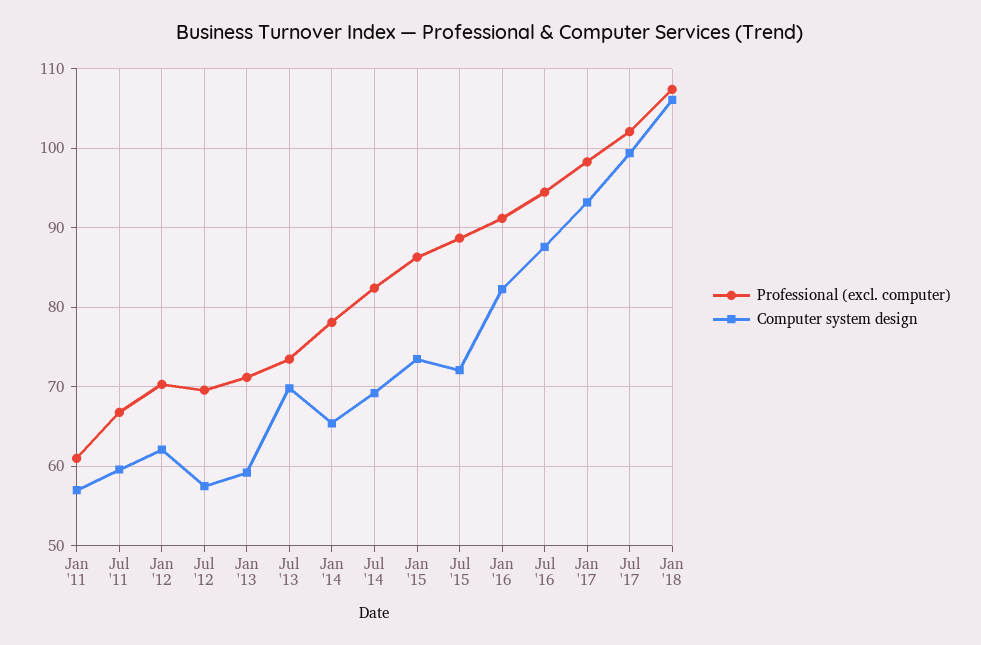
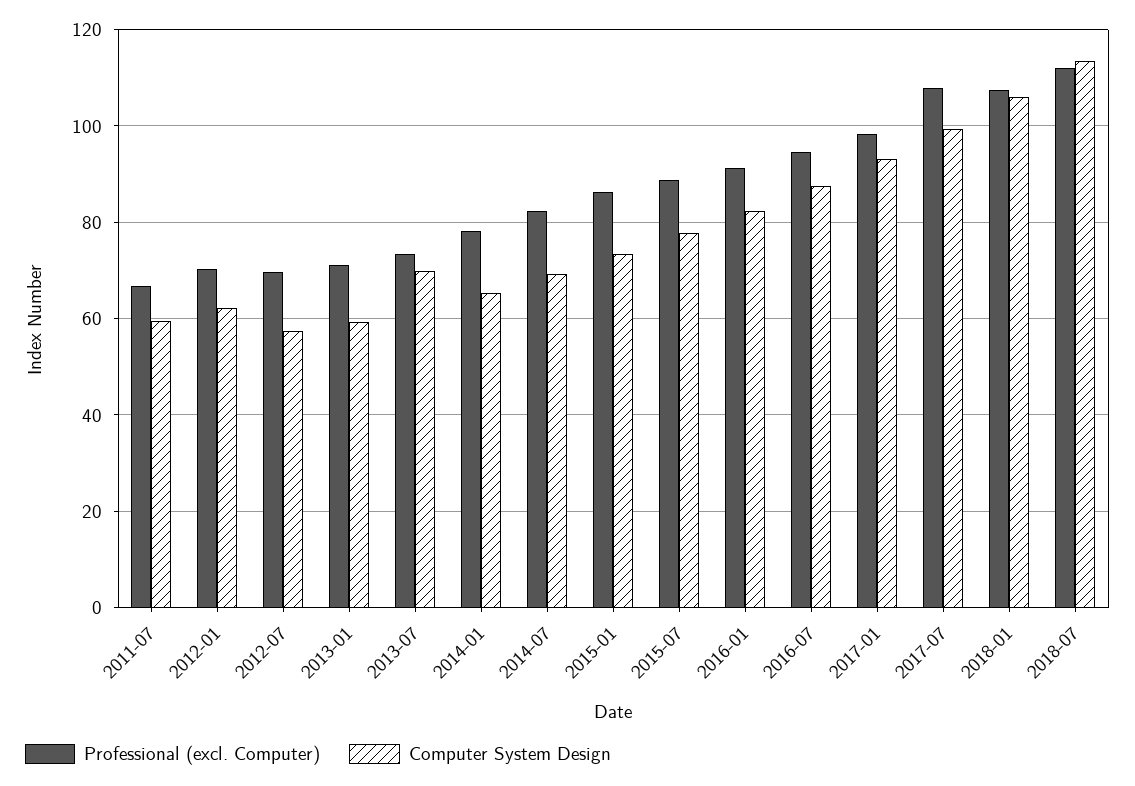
Professional (excl. computer), Jan '11: 61 -> none
Computer system design, Jan '11: 57 -> none
Computer system design, Jul '15: 72 -> 78
Professional (excl. computer), Jul '17: 102 -> 108
Professional (excl. computer), 2018-07: none -> 112
Computer system design, 2018-07: none -> 114

